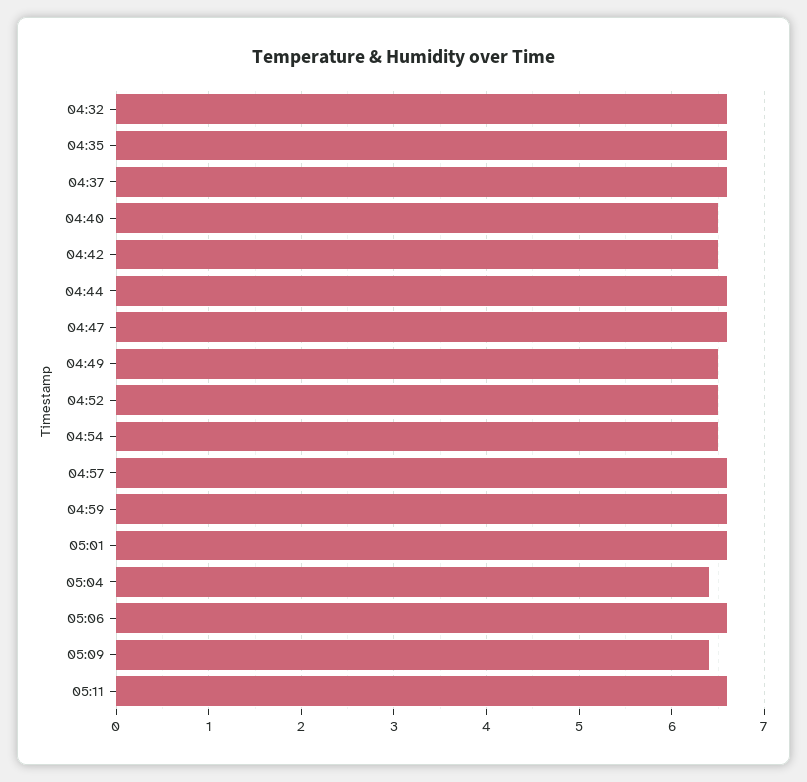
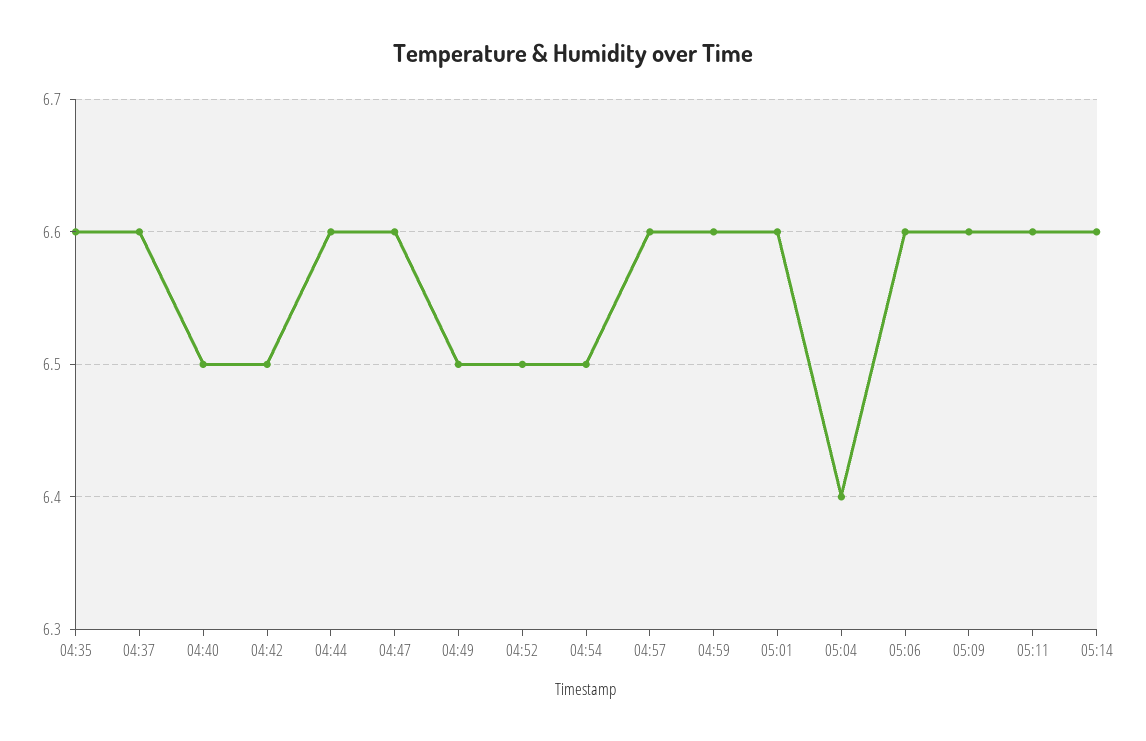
04:32: 6.6 -> none
05:09: 6.4 -> 6.6
05:14: none -> 6.6

